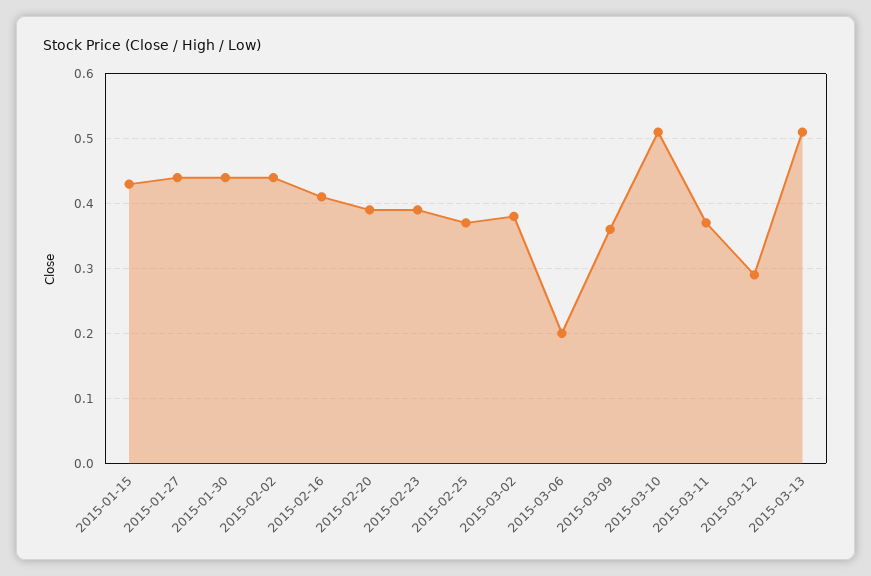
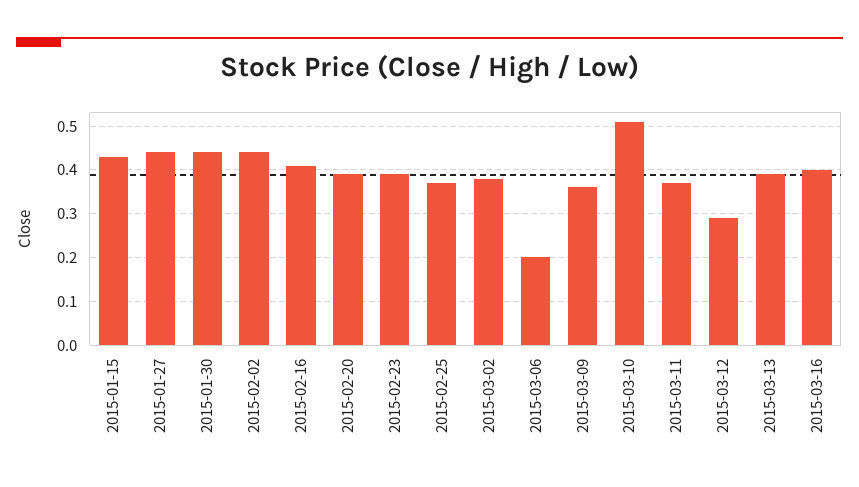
2015-03-13: 0.51 -> 0.4
2015-03-16: none -> 0.4

